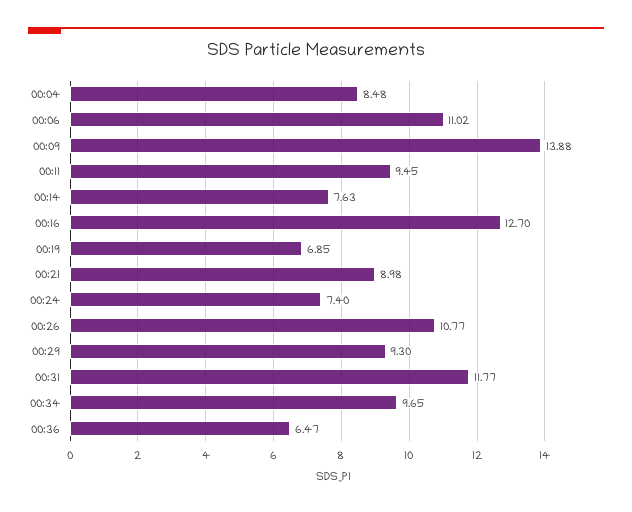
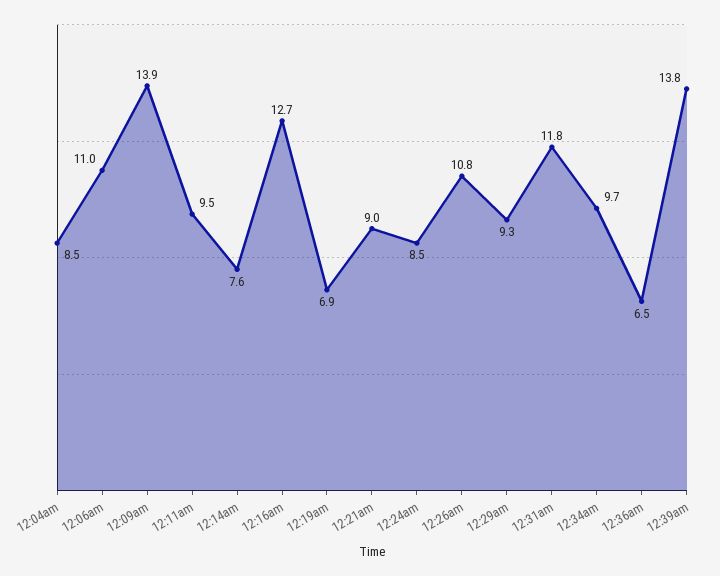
00:24: 7.4 -> 8.5
12:39am: none -> 13.8

